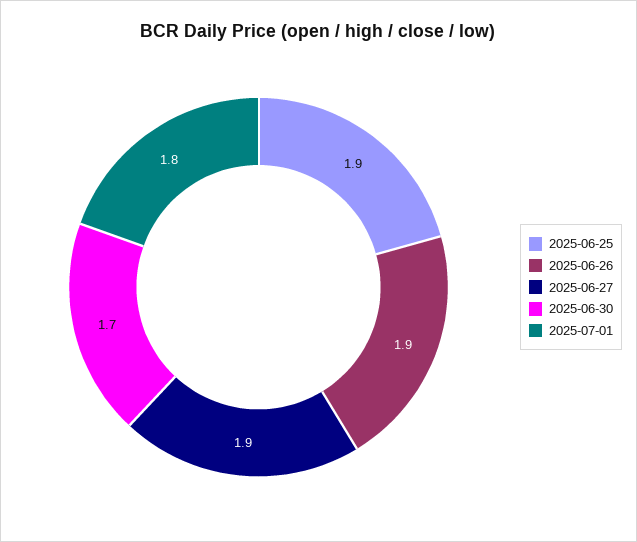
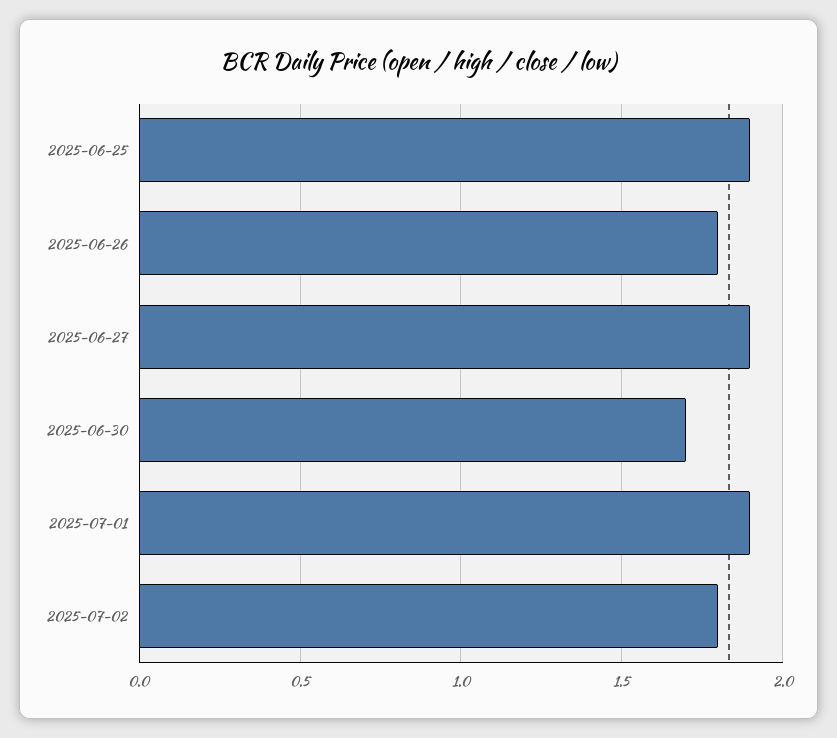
2025-06-26: 1.9 -> 1.8
2025-07-01: 1.8 -> 1.9
2025-07-02: none -> 1.8

